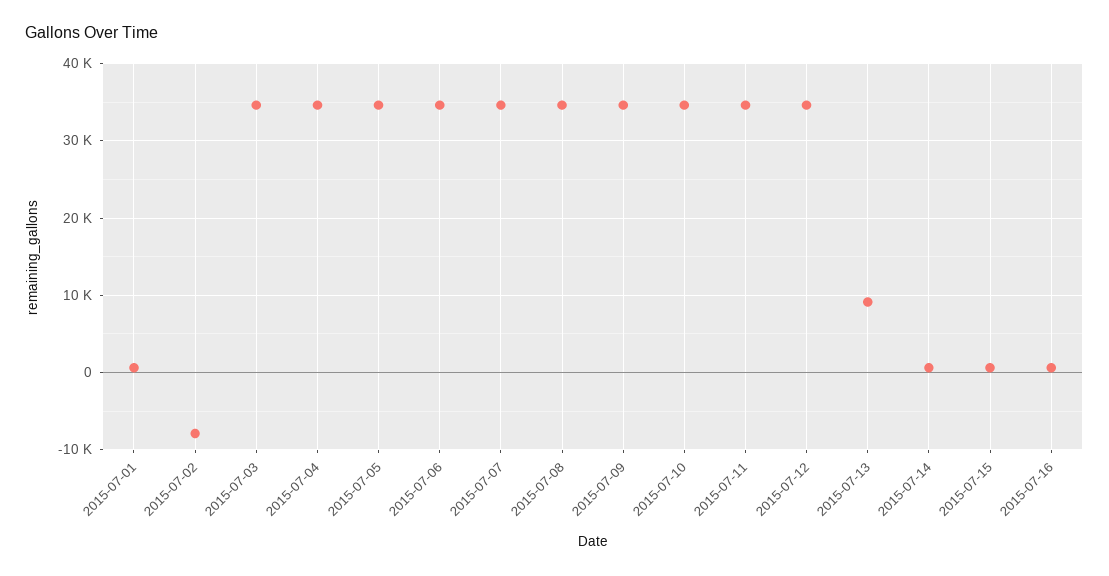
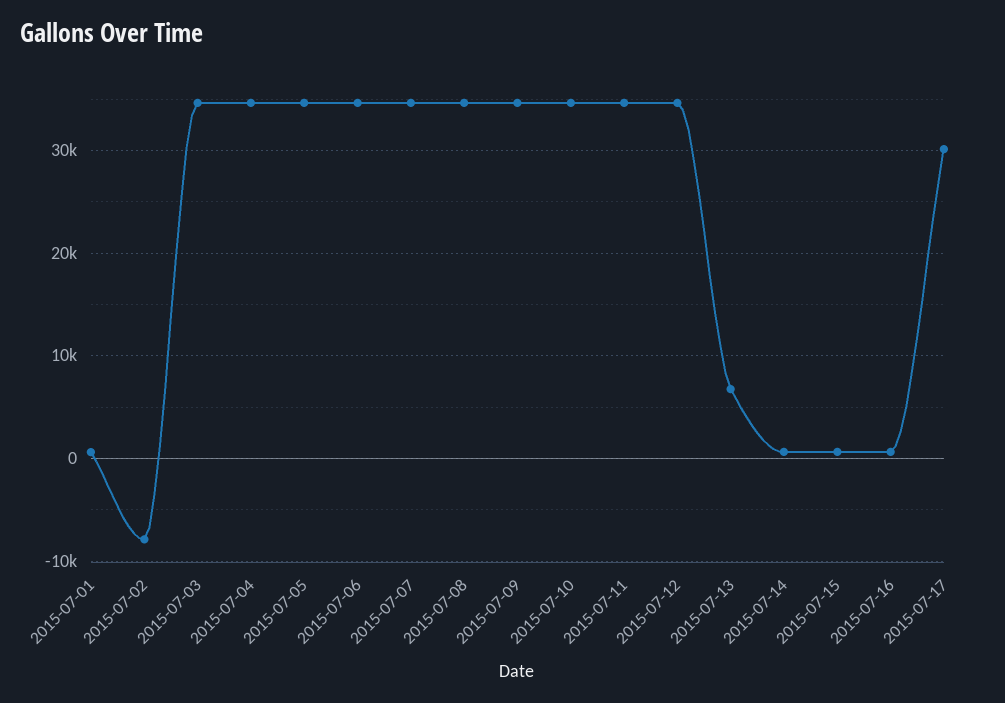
2015-07-13: 9000 -> 7000
2015-07-17: none -> 30000

